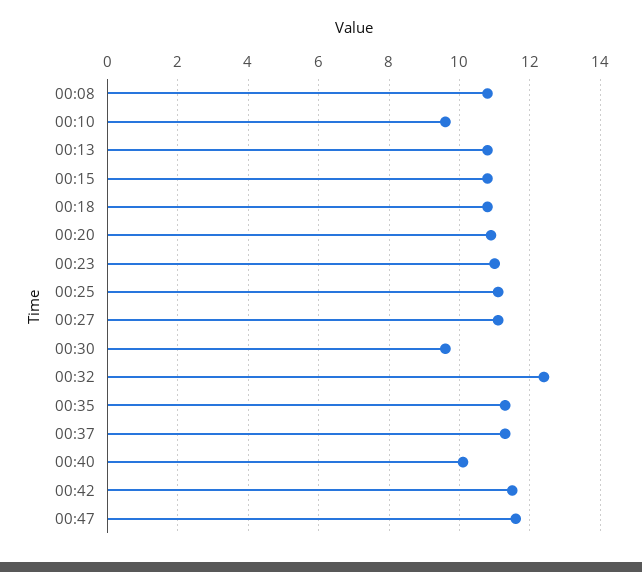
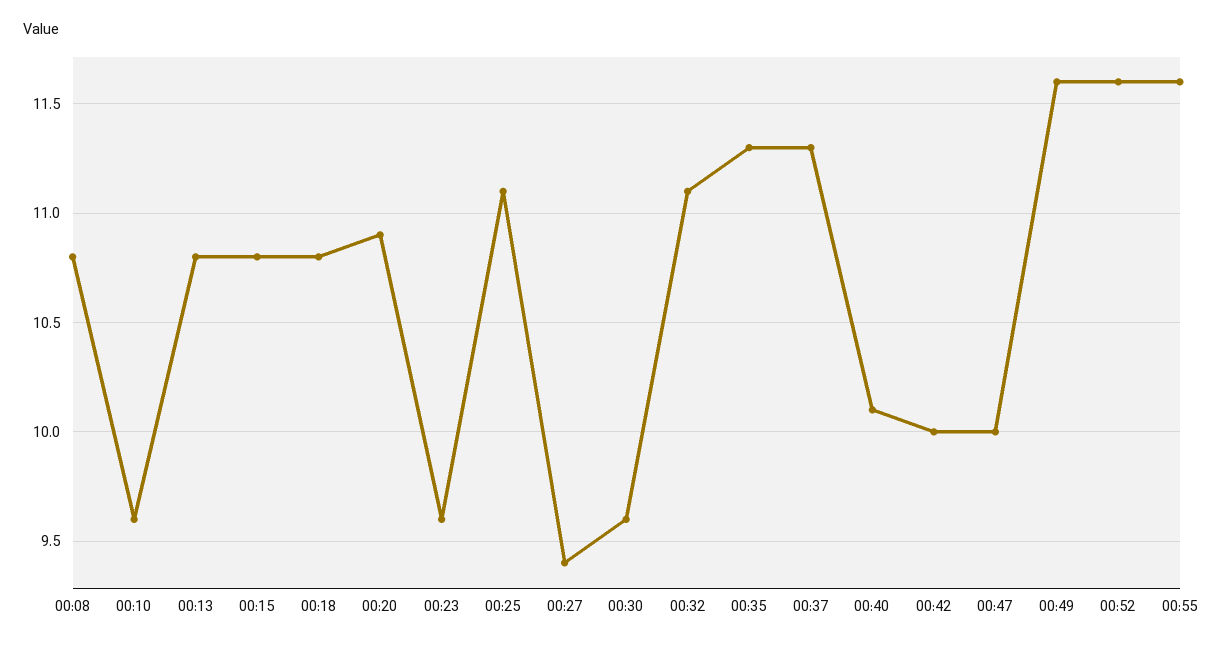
00:23: 11 -> 9.6
00:27: 11 -> 9.4
00:32: 12.5 -> 11.1
00:42: 11.5 -> 10
00:47: 11.5 -> 10
00:49: none -> 11.6
00:52: none -> 11.6
00:55: none -> 11.6

